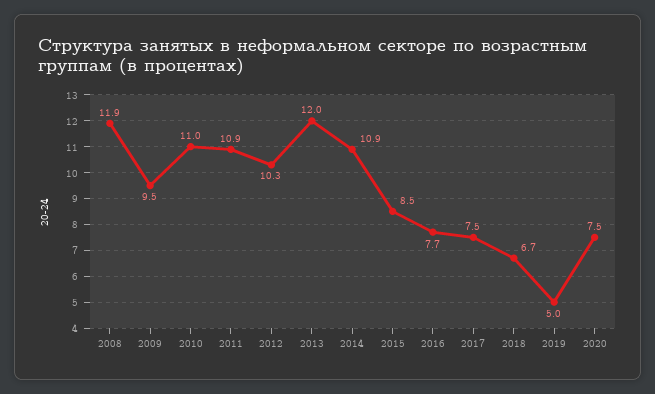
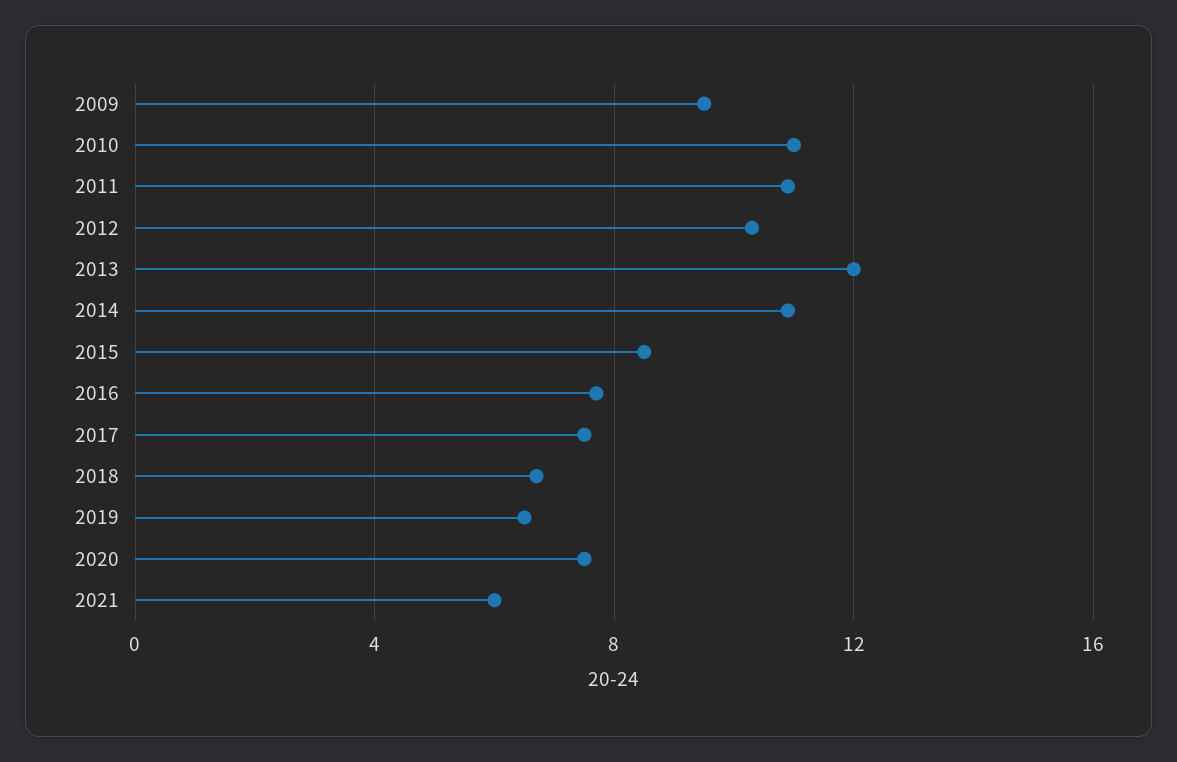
2008: 11.9 -> none
2019: 5 -> 6.5
2021: none -> 6

